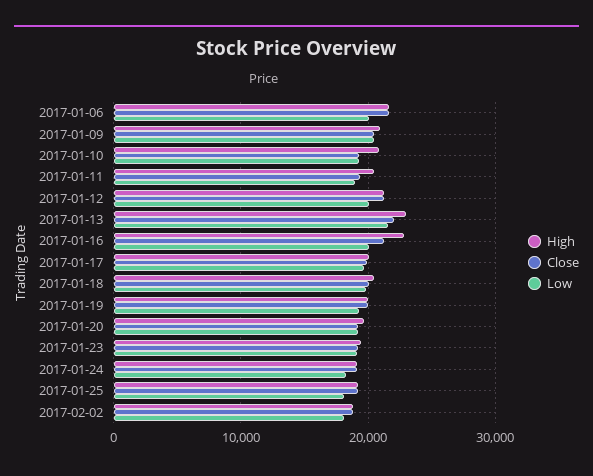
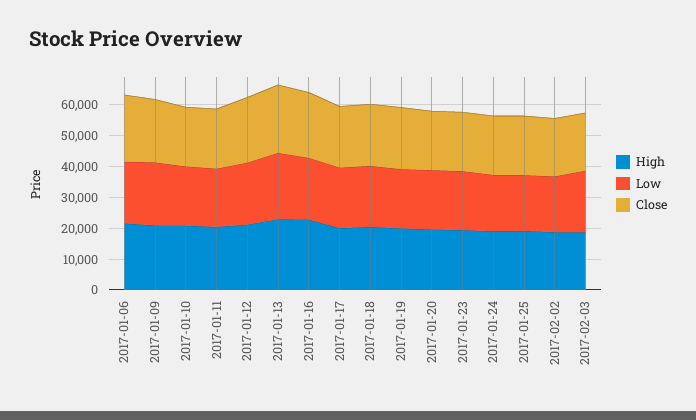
High, 2017-02-03: none -> 20000
Low, 2017-02-03: none -> 20000
Close, 2017-02-03: none -> 20000

